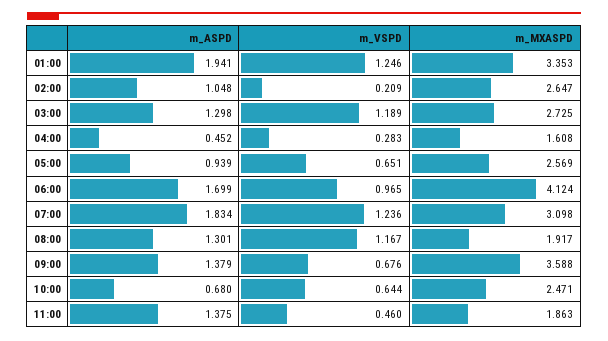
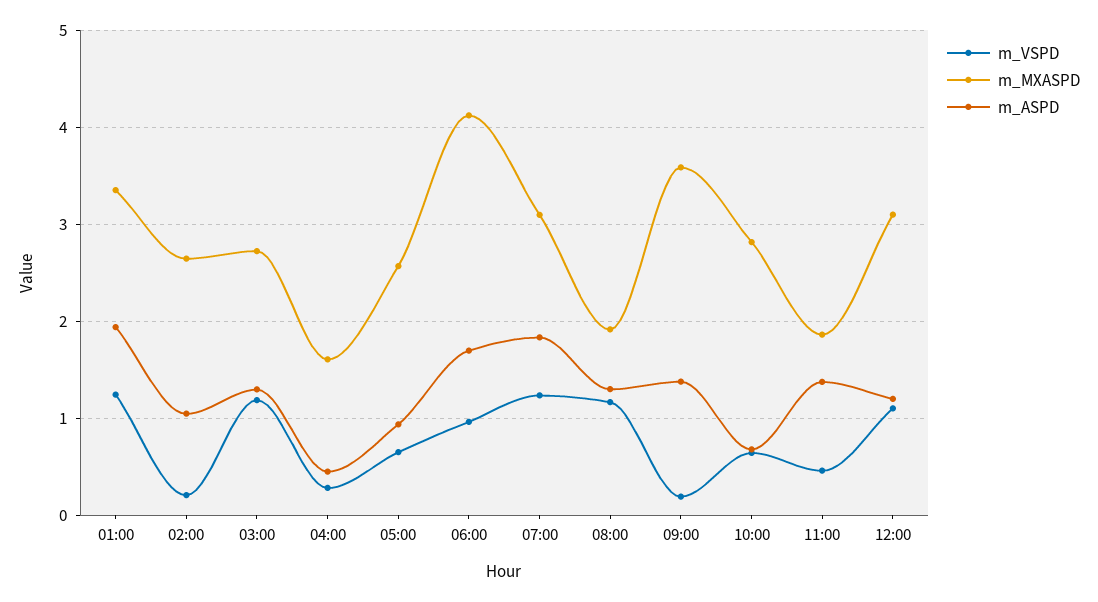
m_VSPD, 09:00: 0.676 -> 0.2
m_MXASPD, 10:00: 2.471 -> 2.8
m_VSPD, 12:00: none -> 1.1
m_MXASPD, 12:00: none -> 3.1
m_ASPD, 12:00: none -> 1.2

